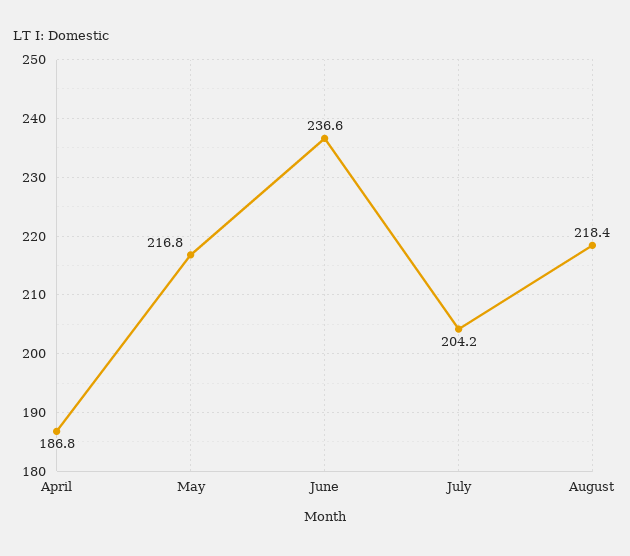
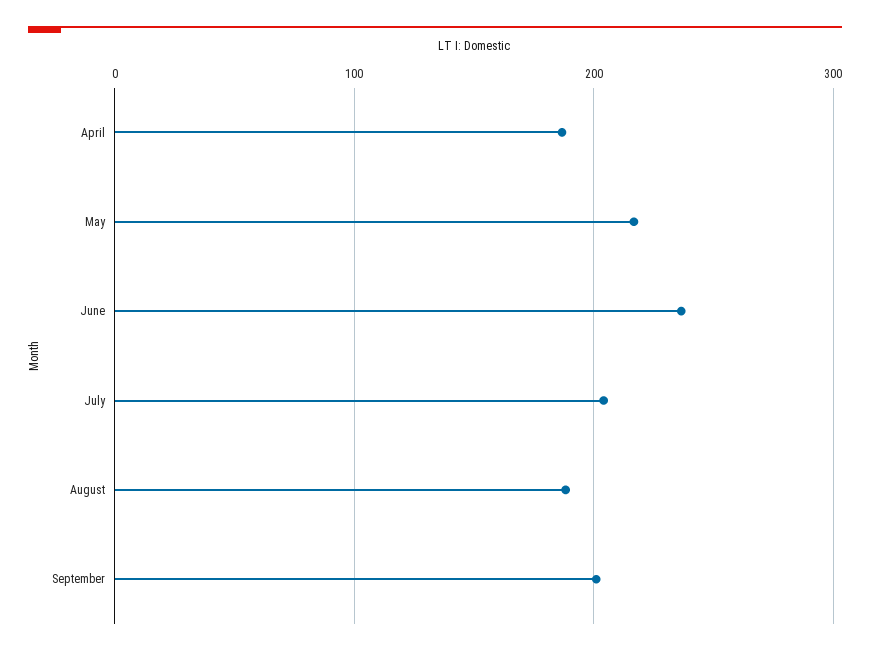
August: 218.4 -> 190
September: none -> 200

